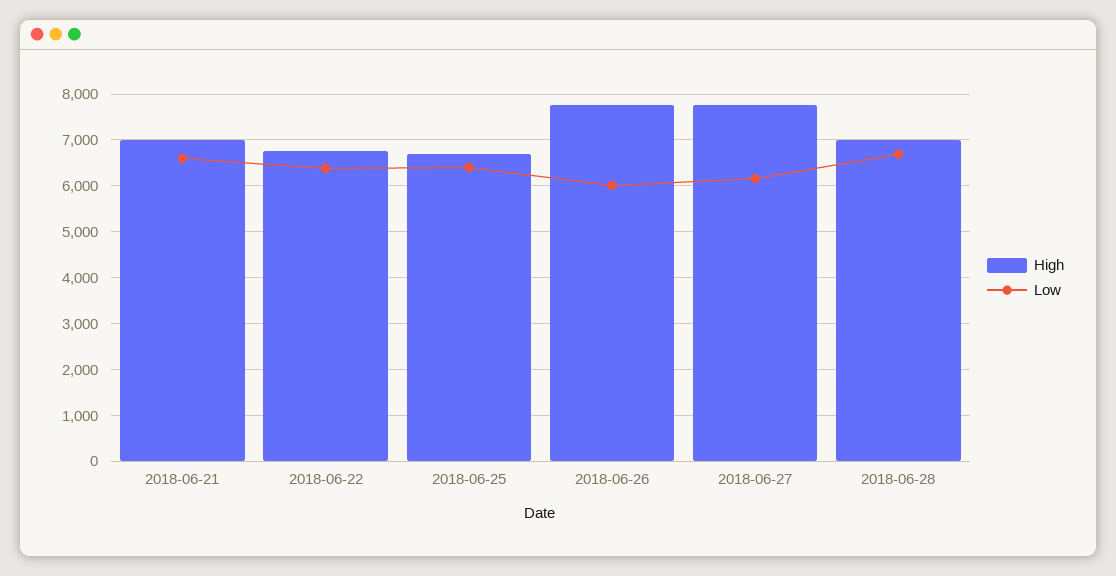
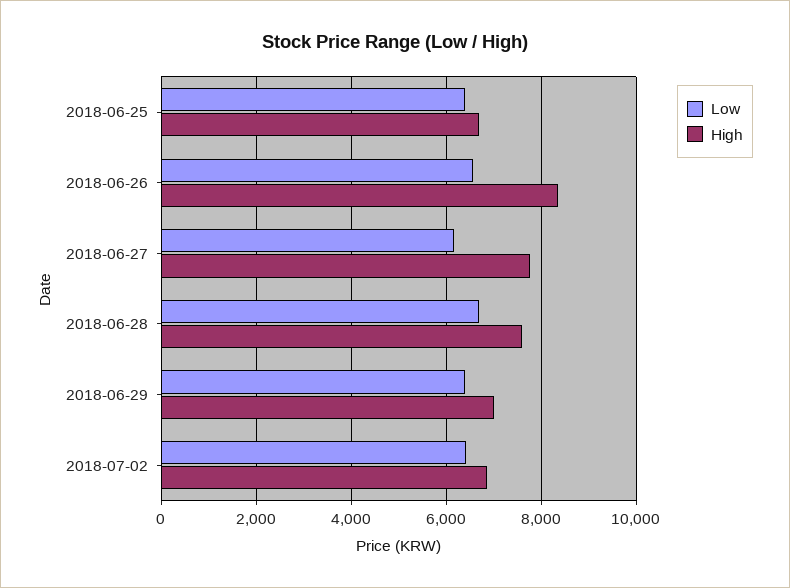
High, 2018-06-21: 7000 -> none
Low, 2018-06-21: 6600 -> none
High, 2018-06-22: 6800 -> none
Low, 2018-06-22: 6400 -> none
High, 2018-06-26: 7800 -> 8400
Low, 2018-06-26: 6000 -> 6600
High, 2018-06-28: 7000 -> 7600
Low, 2018-06-29: none -> 6400
High, 2018-06-29: none -> 7000
Low, 2018-07-02: none -> 6400
High, 2018-07-02: none -> 6800

